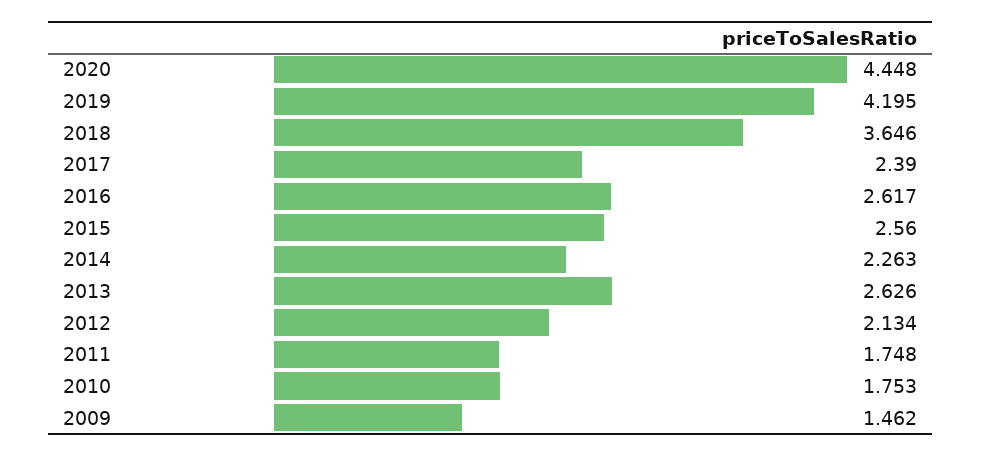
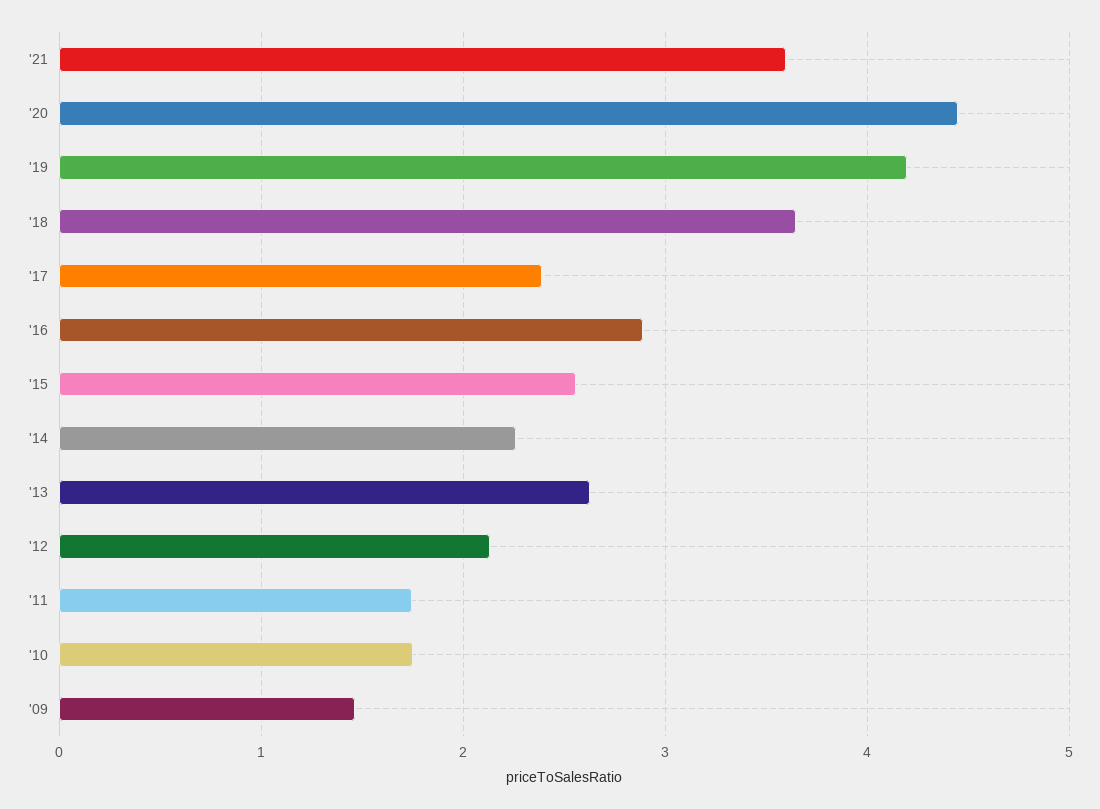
2016: 2.617 -> 2.9
'21: none -> 3.6

